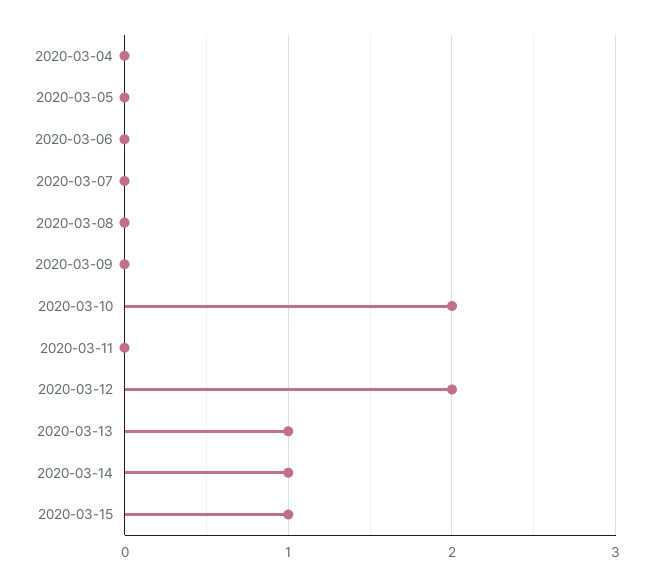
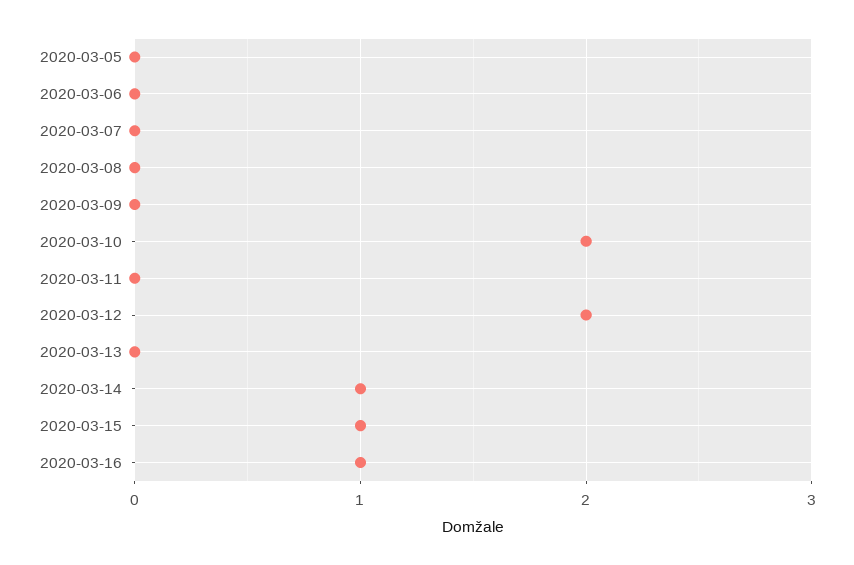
2020-03-04: 0 -> none
2020-03-13: 1 -> 0
2020-03-16: none -> 1

